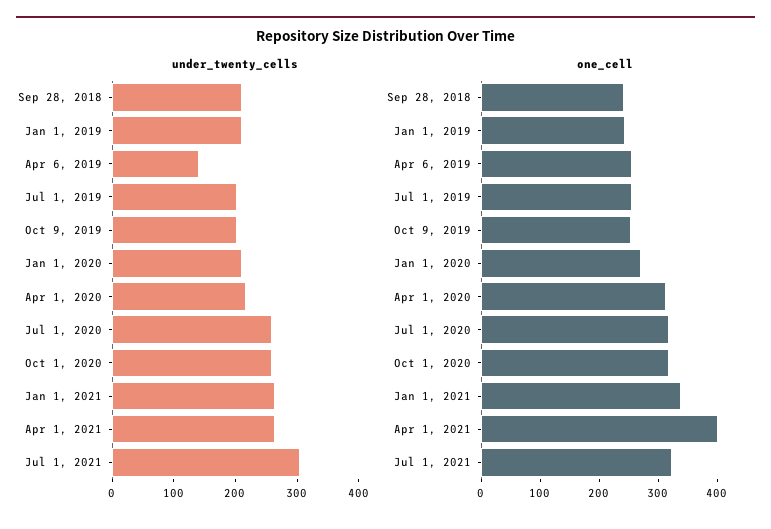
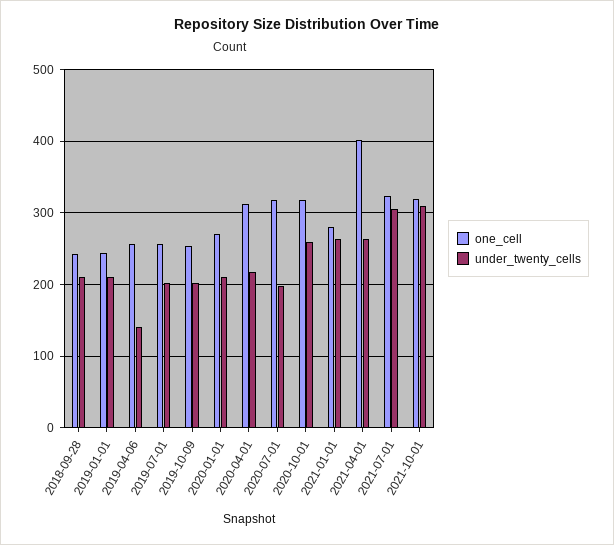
under_twenty_cells, Jul 1, 2020: 260 -> 200
one_cell, Jan 1, 2021: 340 -> 280
one_cell, 2021-10-01: none -> 320
under_twenty_cells, 2021-10-01: none -> 310

